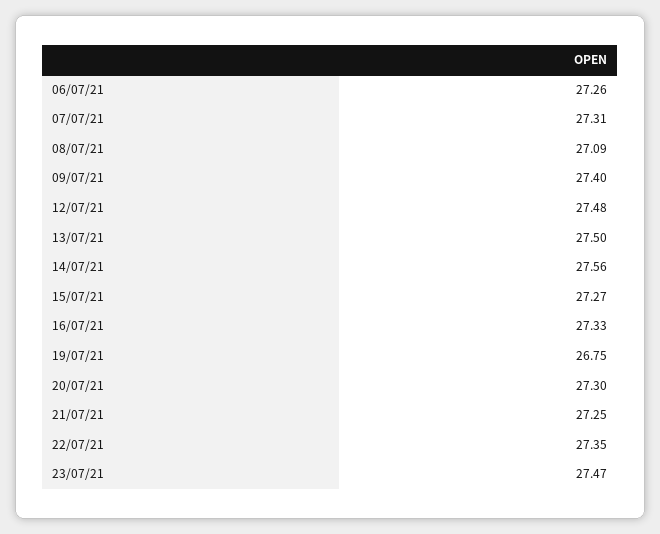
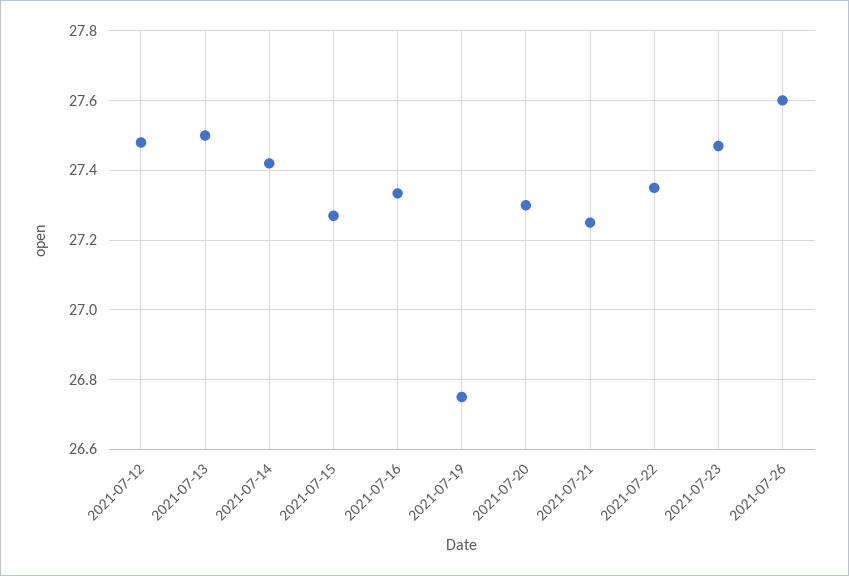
06/07/21: 27.26 -> none
07/07/21: 27.31 -> none
08/07/21: 27.09 -> none
09/07/21: 27.4 -> none
14/07/21: 27.56 -> 27.42
2021-07-26: none -> 27.6

